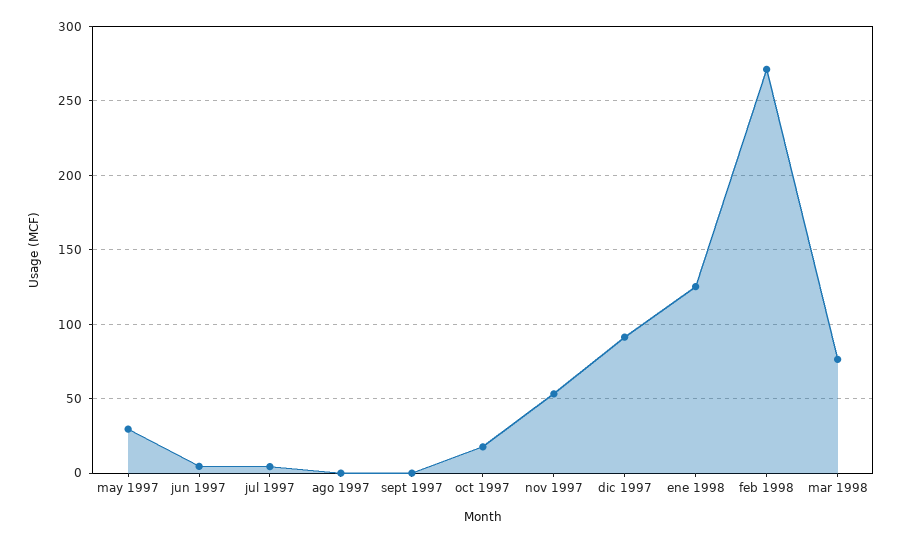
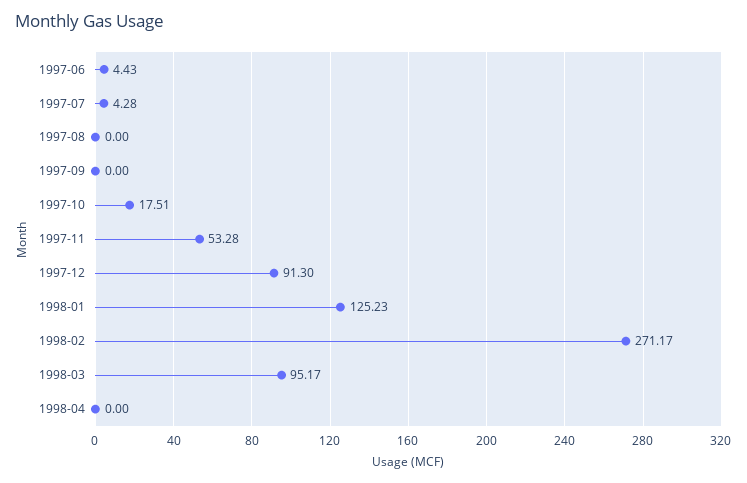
may 1997: 30 -> none
mar 1998: 75 -> 95.17
1998-04: none -> 0

